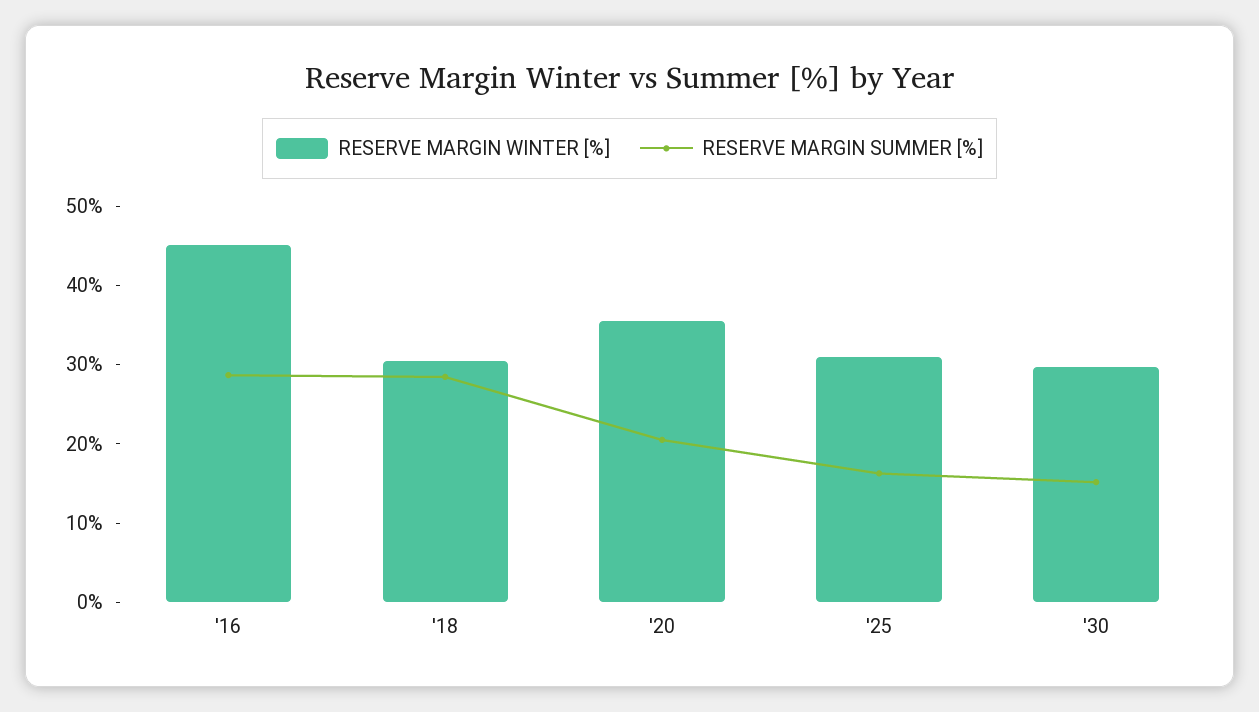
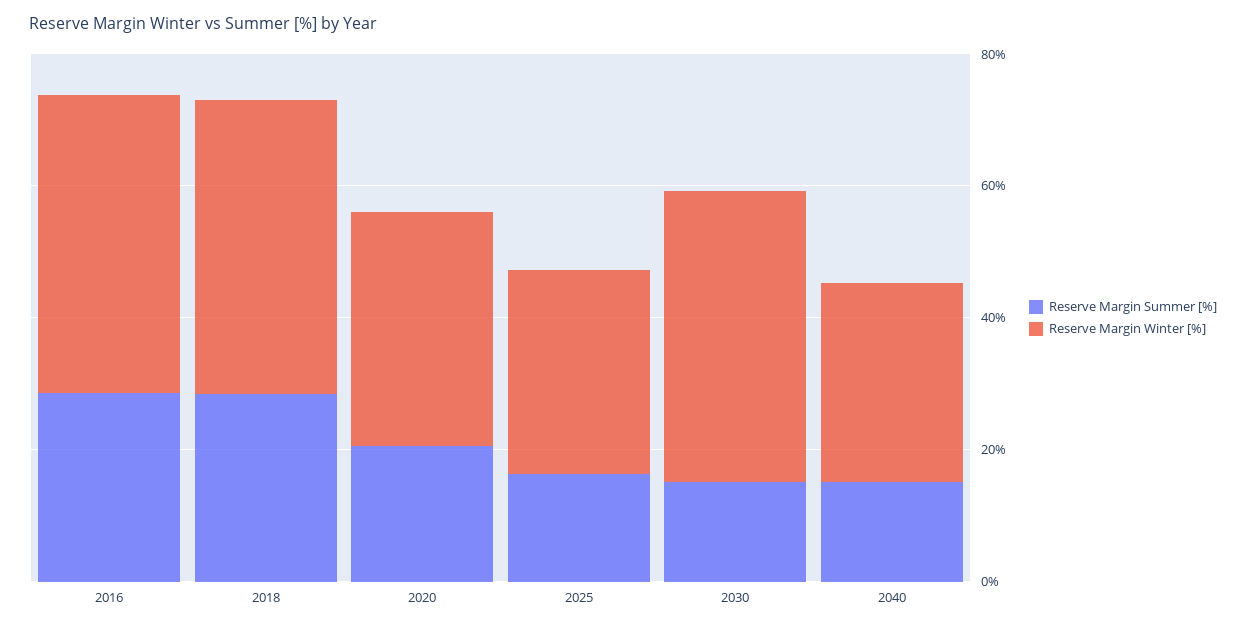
RESERVE MARGIN WINTER [%], '18: 30 -> 45
RESERVE MARGIN WINTER [%], '30: 30 -> 45
RESERVE MARGIN SUMMER [%], 2040: none -> 15
RESERVE MARGIN WINTER [%], 2040: none -> 30

